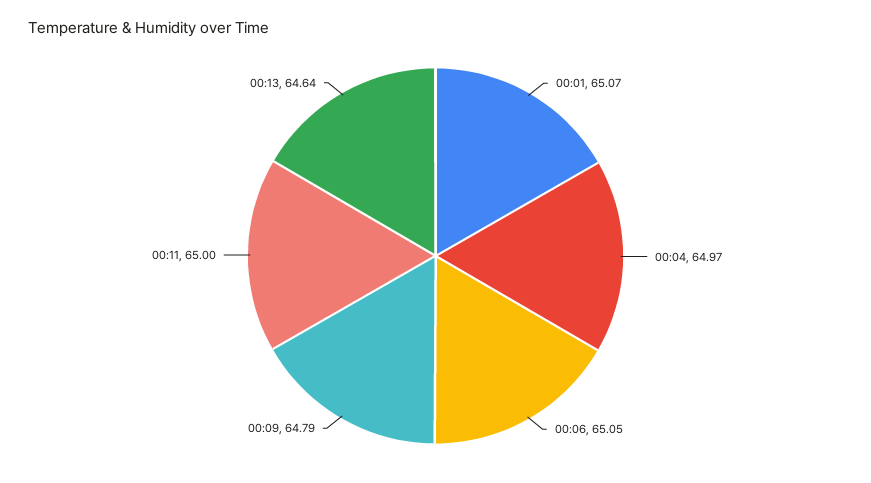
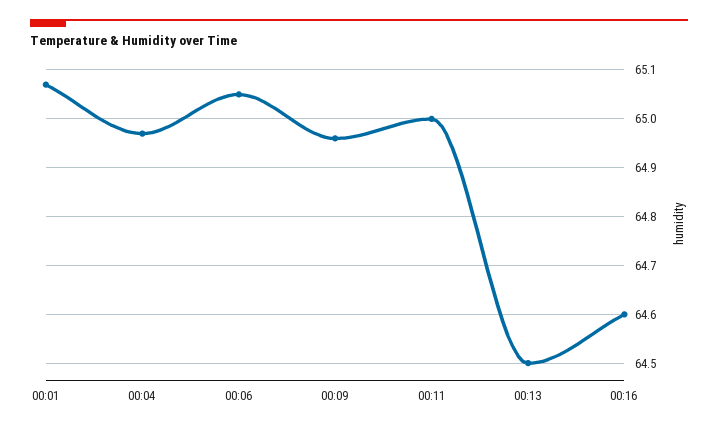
00:09: 64.79 -> 64.95
00:13: 64.64 -> 64.5
00:16: none -> 64.6

